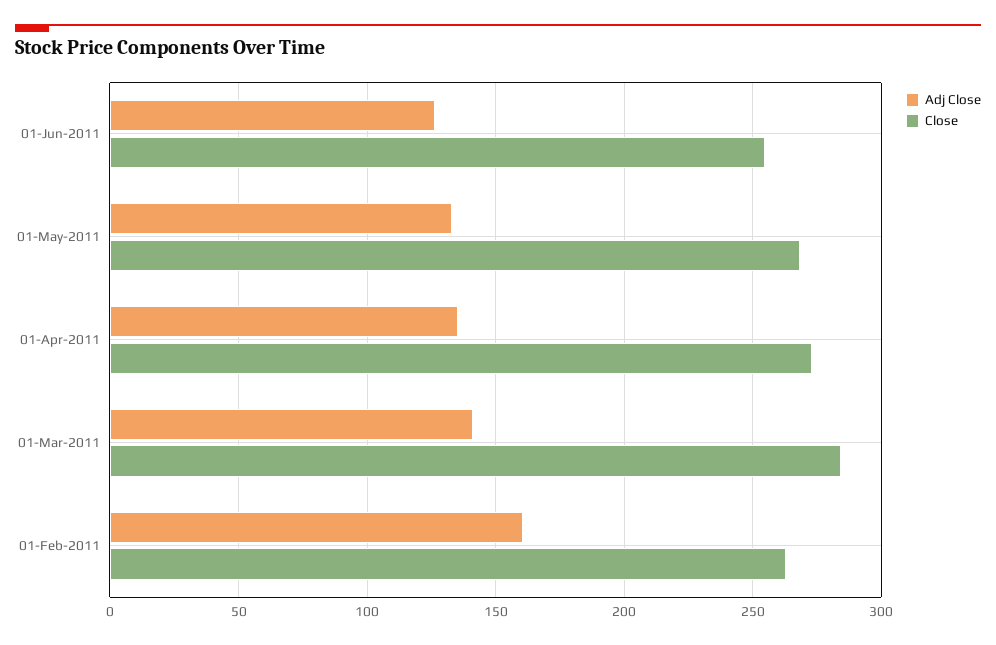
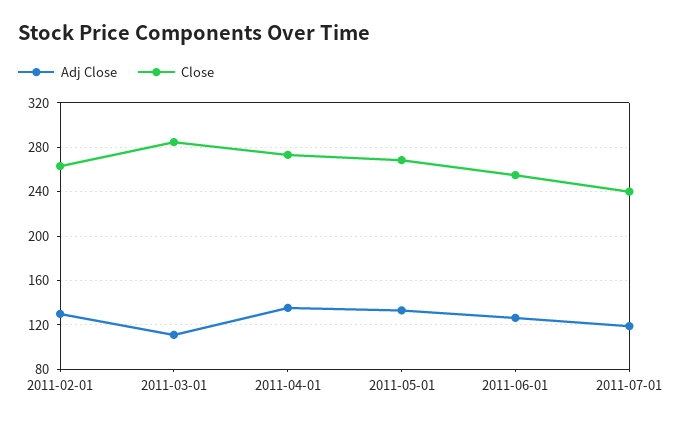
Adj Close, 01-Mar-2011: 140 -> 110
Adj Close, 01-Feb-2011: 160 -> 130
Adj Close, 2011-07-01: none -> 120
Close, 2011-07-01: none -> 240

